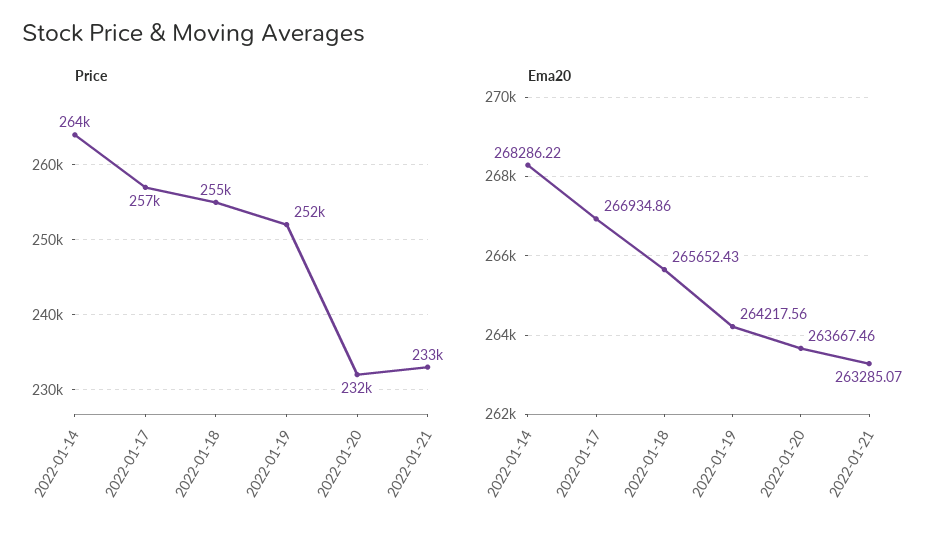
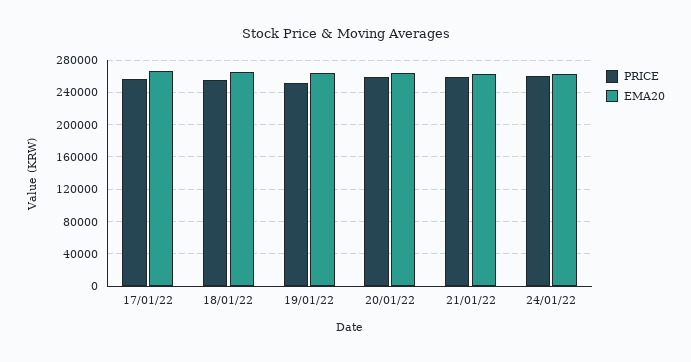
Price, 2022-01-14: 264000 -> none
Price, 2022-01-20: 232000 -> 260000
Price, 2022-01-21: 233000 -> 260000
Ema20, 2022-01-14: 268286.22 -> none
Price, 24/01/22: none -> 260000
Ema20, 24/01/22: none -> 260000

